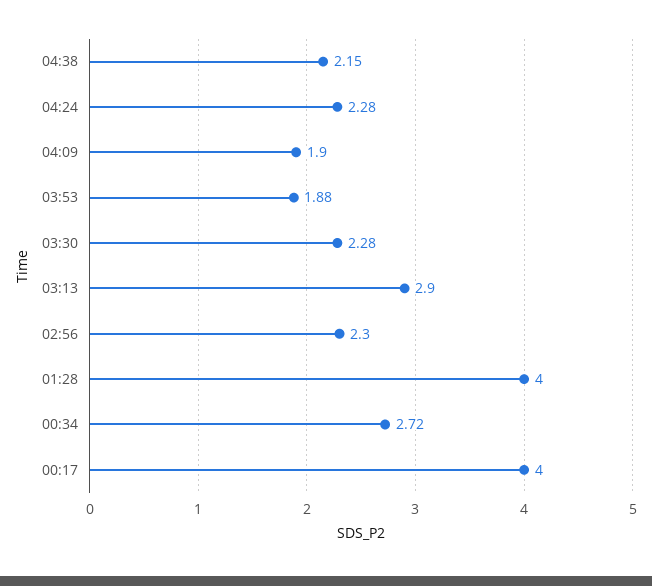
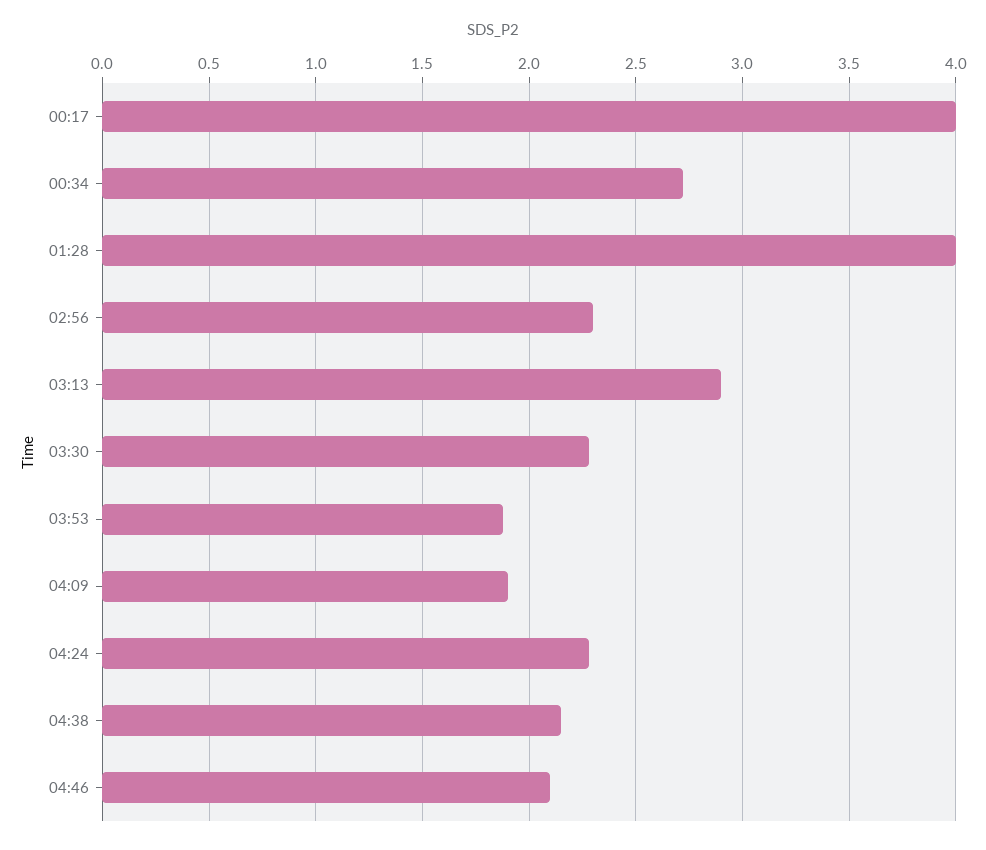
04:46: none -> 2.1

